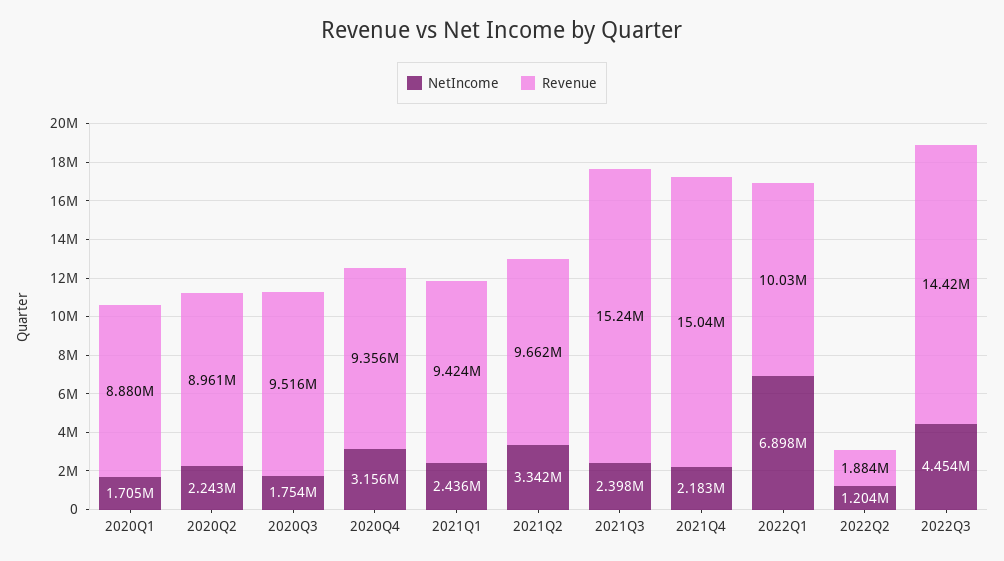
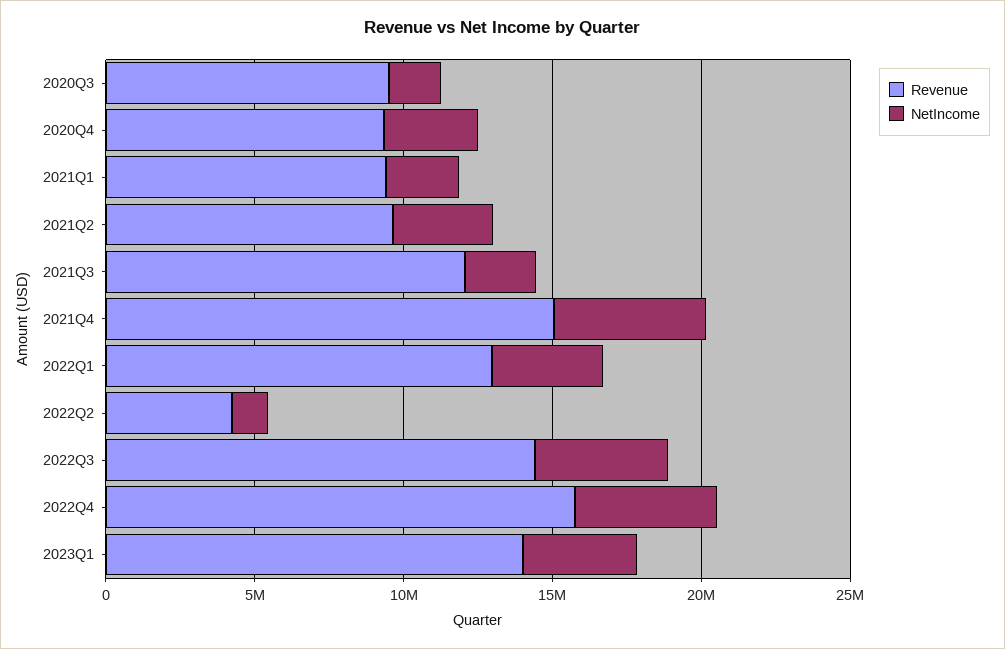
NetIncome, 2020Q1: 1705000 -> none
Revenue, 2020Q1: 8880000 -> none
NetIncome, 2020Q2: 2243000 -> none
Revenue, 2020Q2: 8961000 -> none
Revenue, 2021Q3: 15240000 -> 12000000
NetIncome, 2021Q4: 2183000 -> 5000000
NetIncome, 2022Q1: 6898000 -> 4000000
Revenue, 2022Q1: 10030000 -> 13000000
Revenue, 2022Q2: 1884000 -> 4000000
Revenue, 2022Q4: none -> 16000000
NetIncome, 2022Q4: none -> 5000000
Revenue, 2023Q1: none -> 14000000
NetIncome, 2023Q1: none -> 4000000

